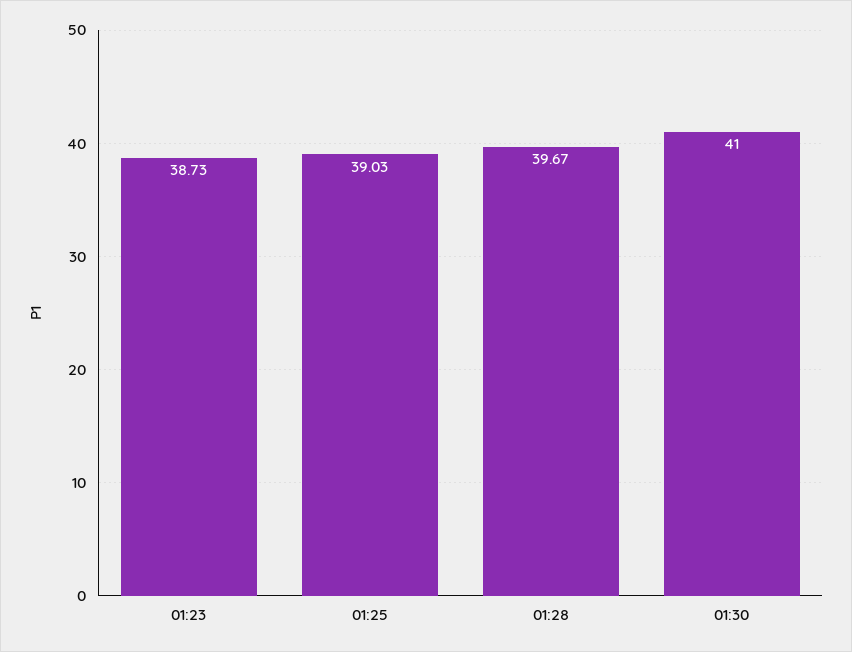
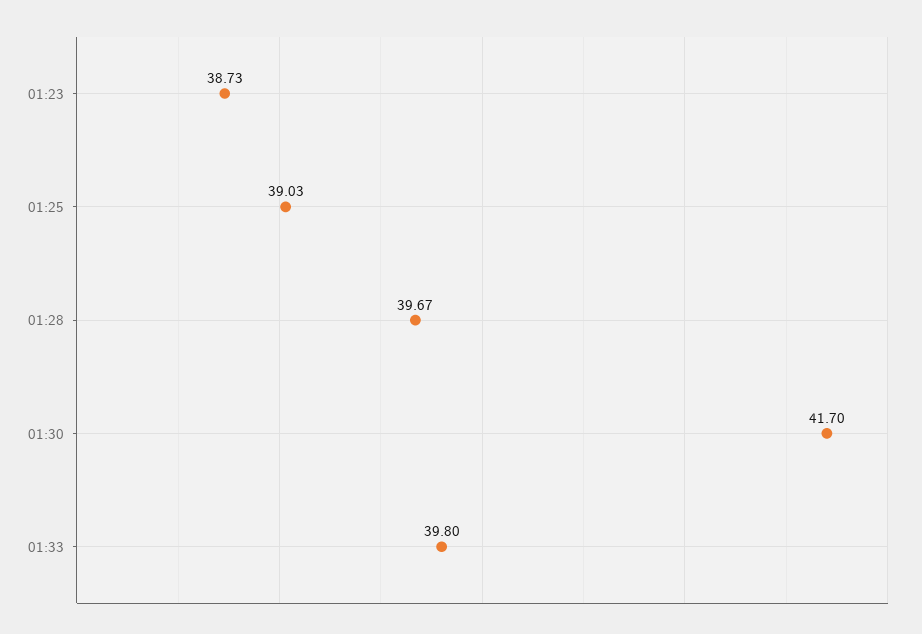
01:30: 41 -> 41.7
01:33: none -> 39.8

